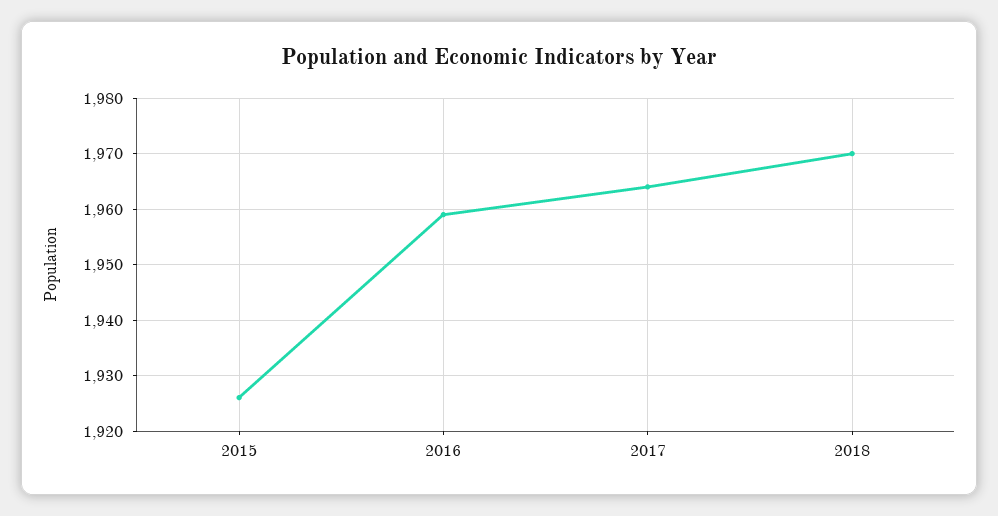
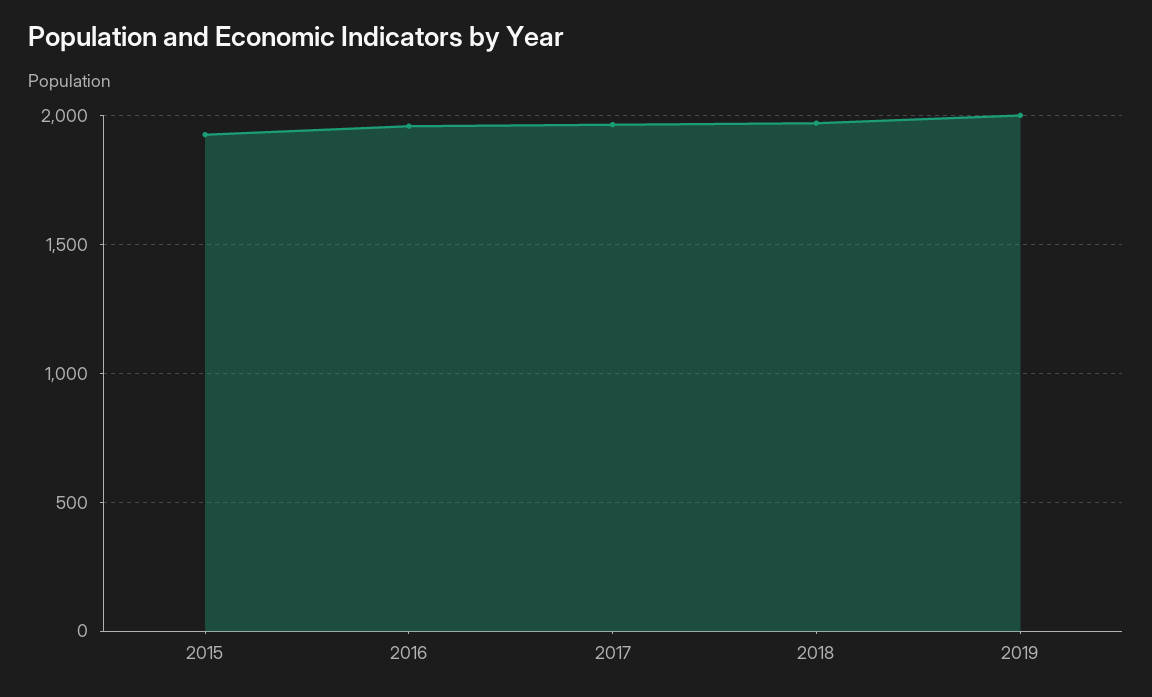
2019: none -> 2000

